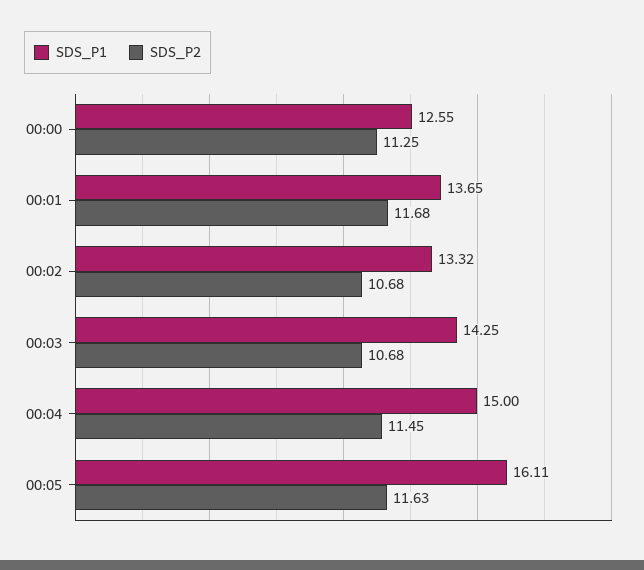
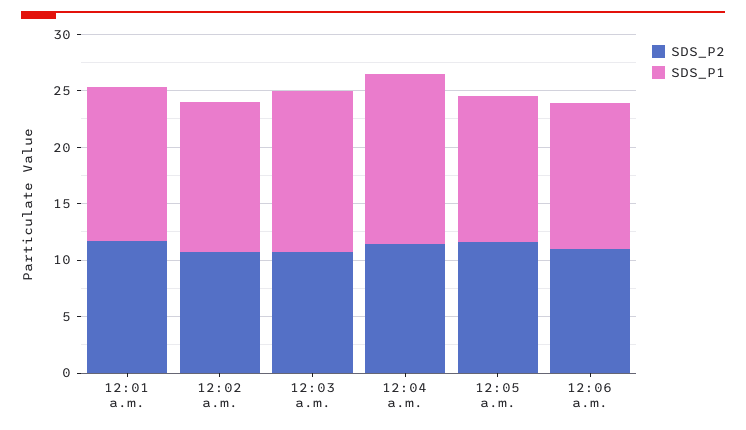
SDS_P1, 00:00: 12.55 -> none
SDS_P2, 00:00: 11.25 -> none
SDS_P1, 00:05: 16.11 -> 13
SDS_P2, 12:06 a.m.: none -> 11
SDS_P1, 12:06 a.m.: none -> 13

